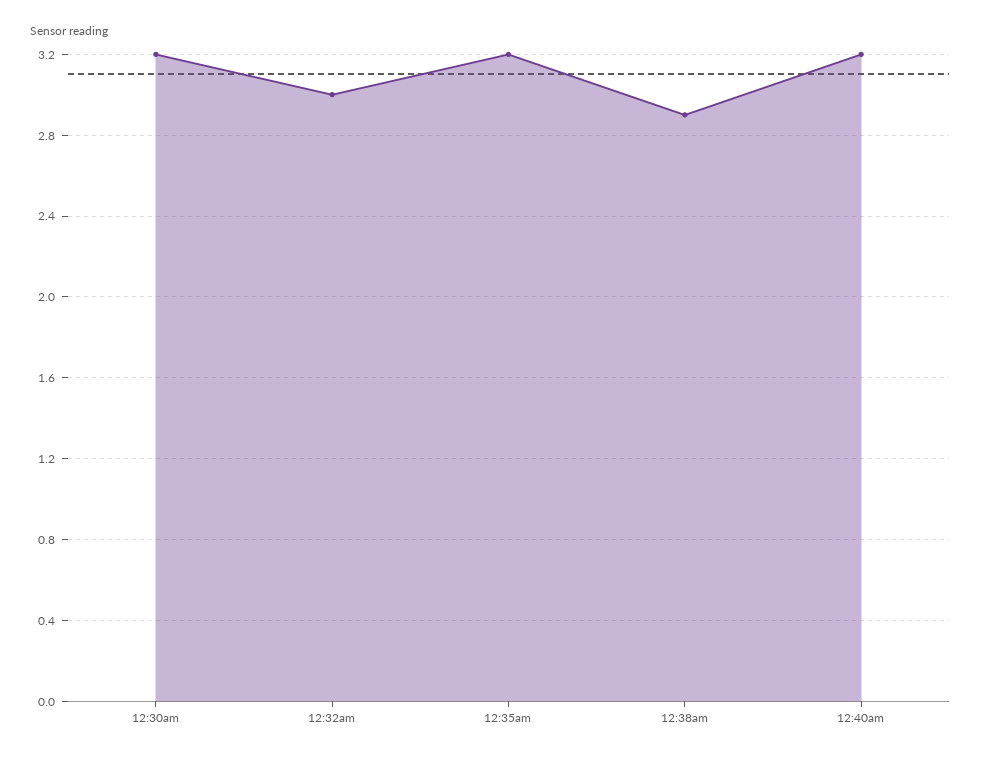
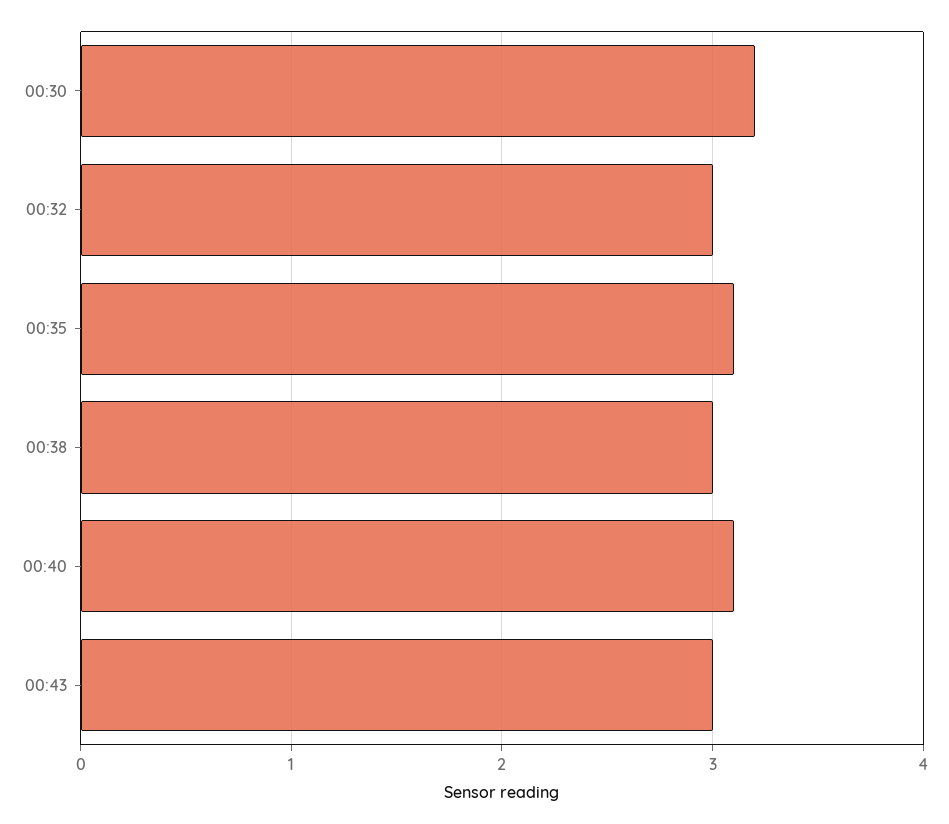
12:35am: 3.2 -> 3.1
12:38am: 2.9 -> 3
12:40am: 3.2 -> 3.1
00:43: none -> 3

